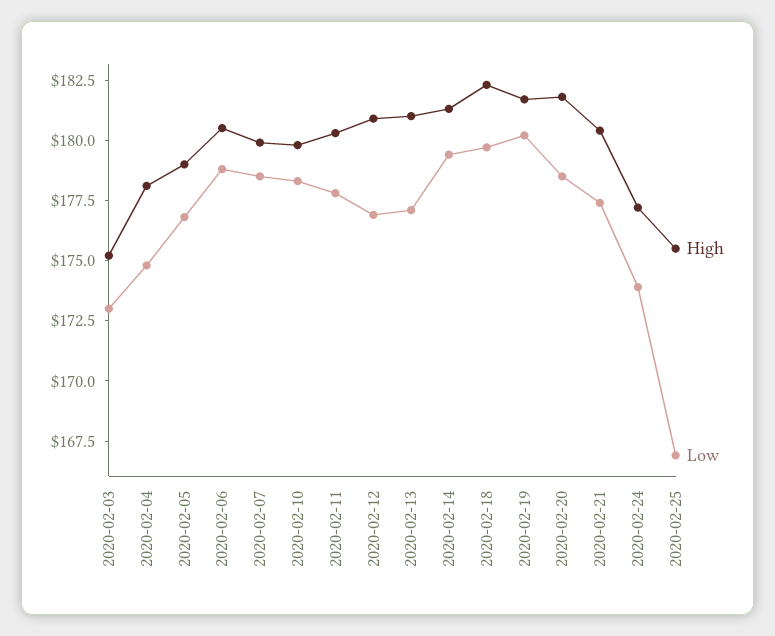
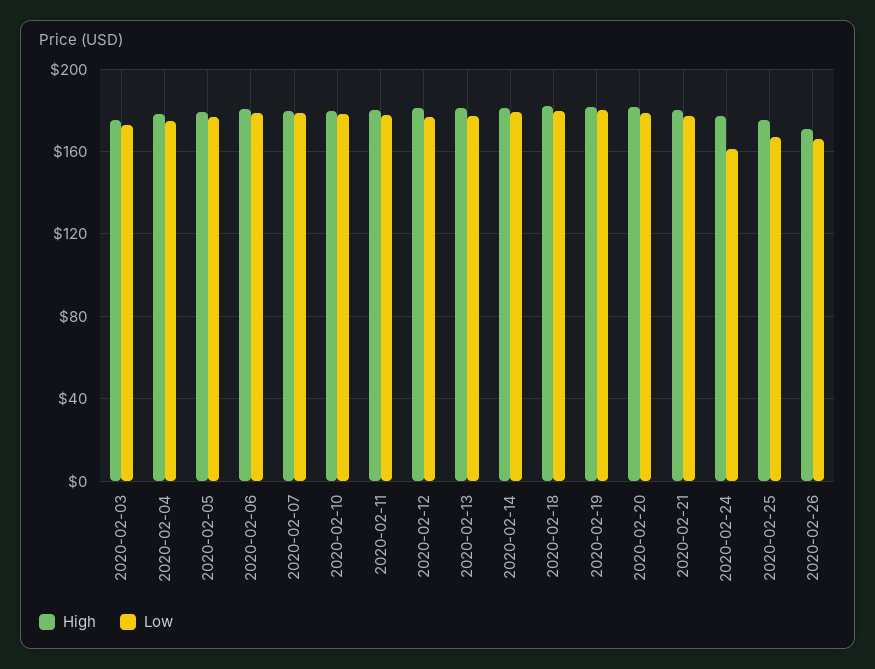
Low, 2020-02-24: 174 -> 160
High, 2020-02-26: none -> 170
Low, 2020-02-26: none -> 165

